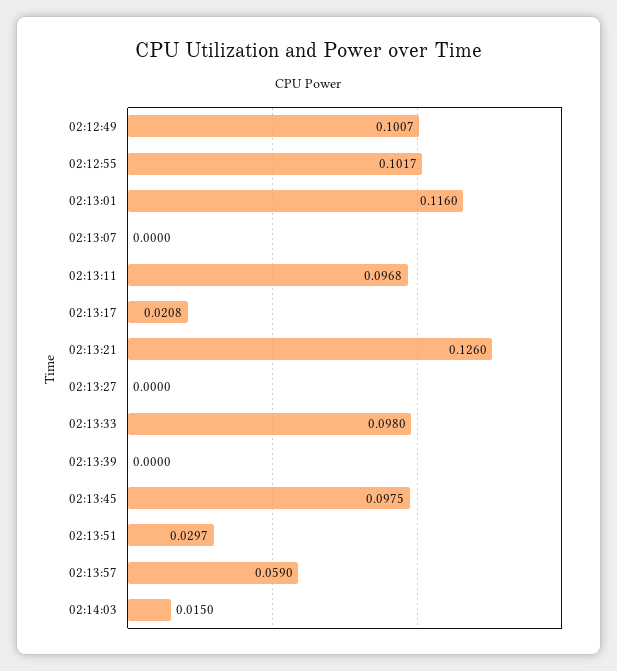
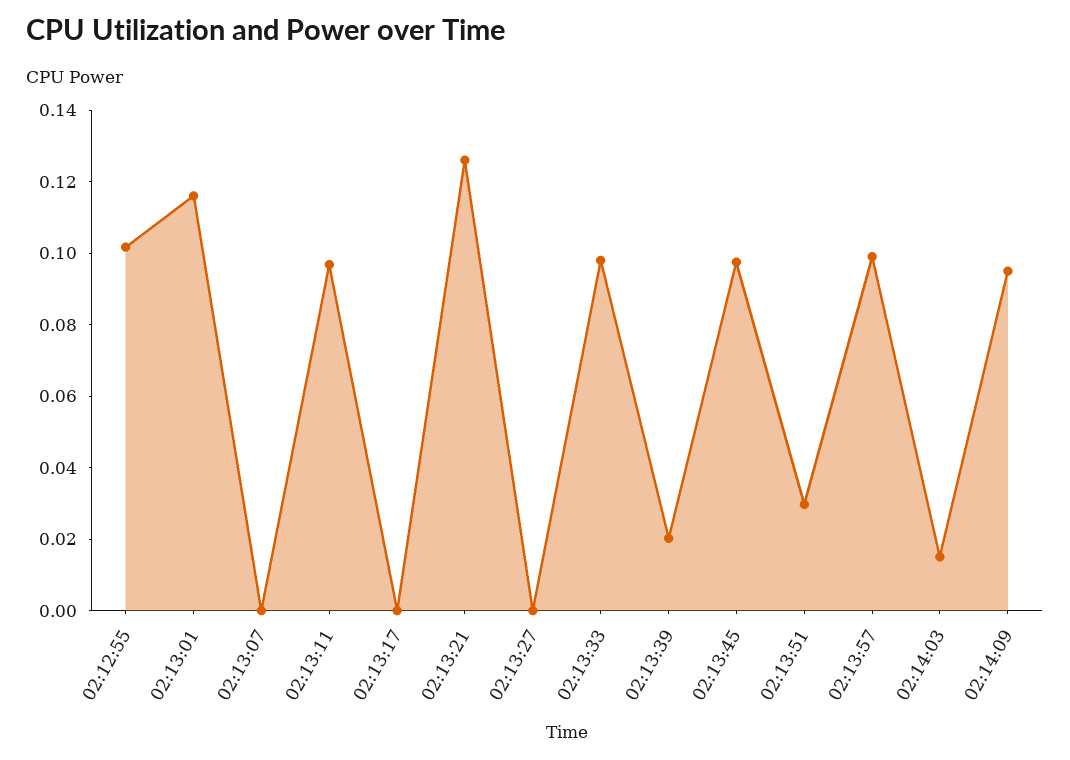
02:12:49: 0.1007 -> none
02:13:17: 0.0208 -> 0
02:13:39: 0 -> 0.02
02:13:57: 0.059 -> 0.1
02:14:09: none -> 0.095

